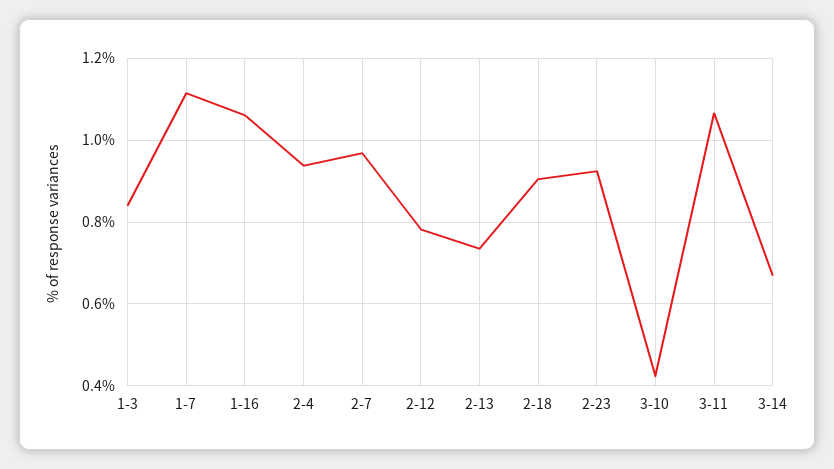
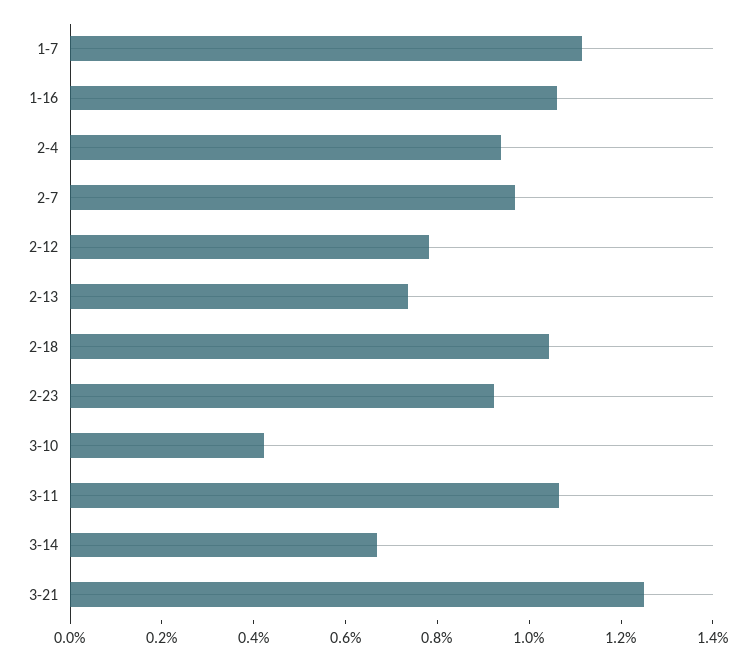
1-3: 0.84 -> none
2-18: 0.9 -> 1.05
3-21: none -> 1.25

